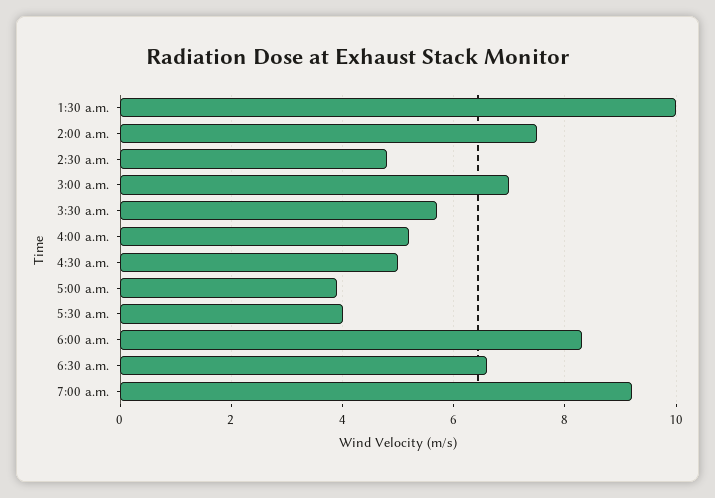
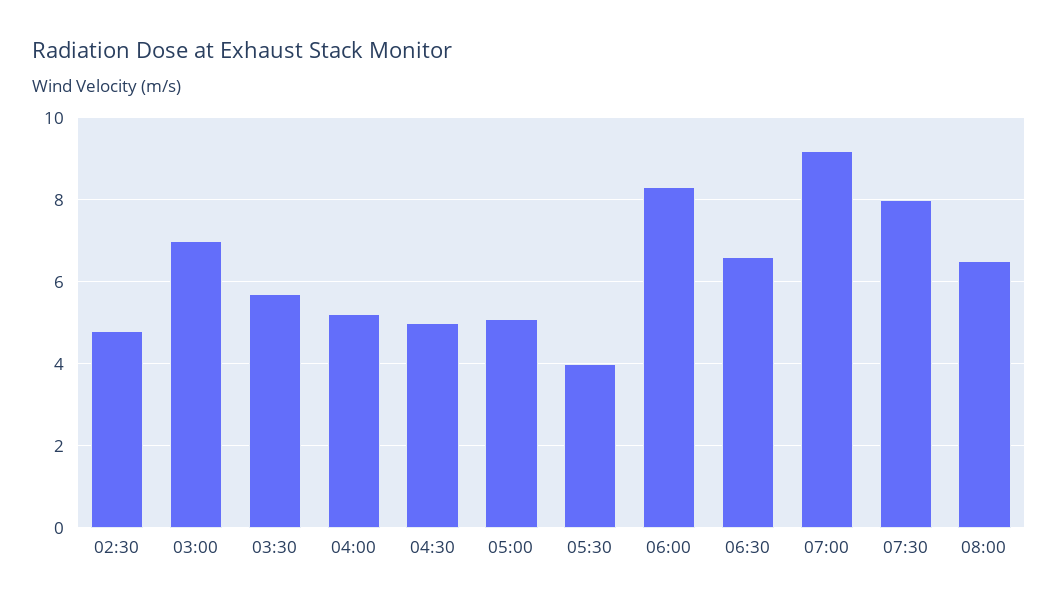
1:30 a.m.: 10 -> none
2:00 a.m.: 7.5 -> none
5:00 a.m.: 4 -> 5
07:30: none -> 8
08:00: none -> 6.5

